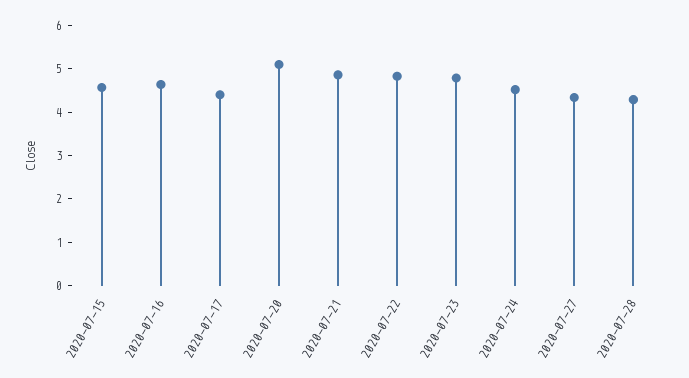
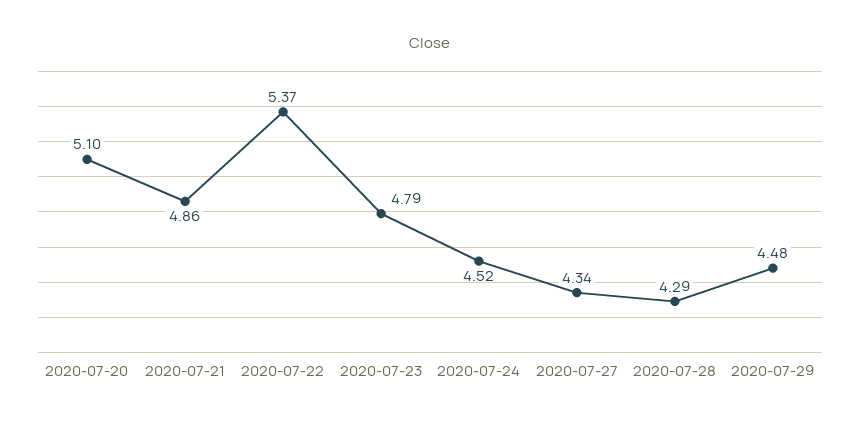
2020-07-15: 4.6 -> none
2020-07-16: 4.6 -> none
2020-07-17: 4.4 -> none
2020-07-22: 4.8 -> 5.37
2020-07-29: none -> 4.48

